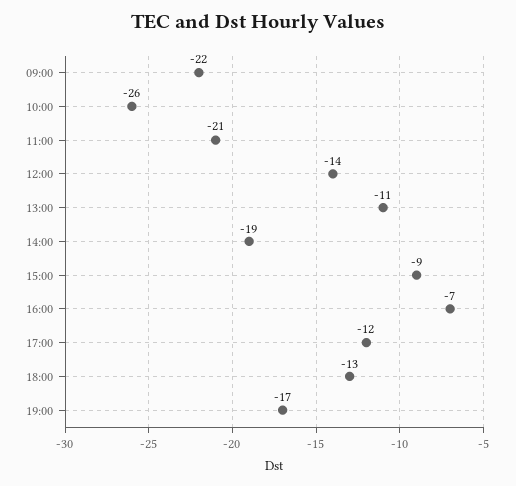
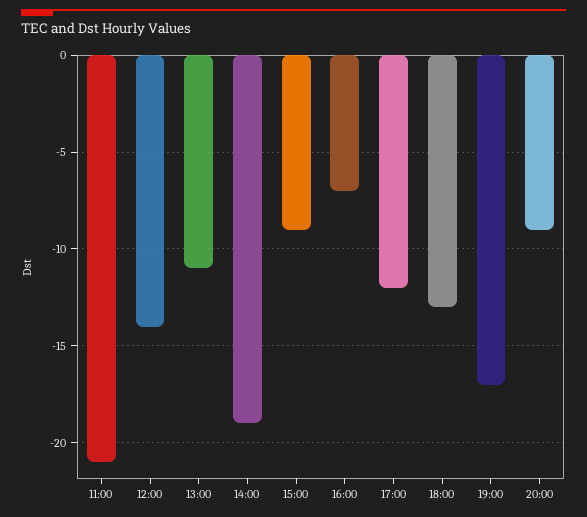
09:00: -22 -> none
10:00: -26 -> none
20:00: none -> -9

